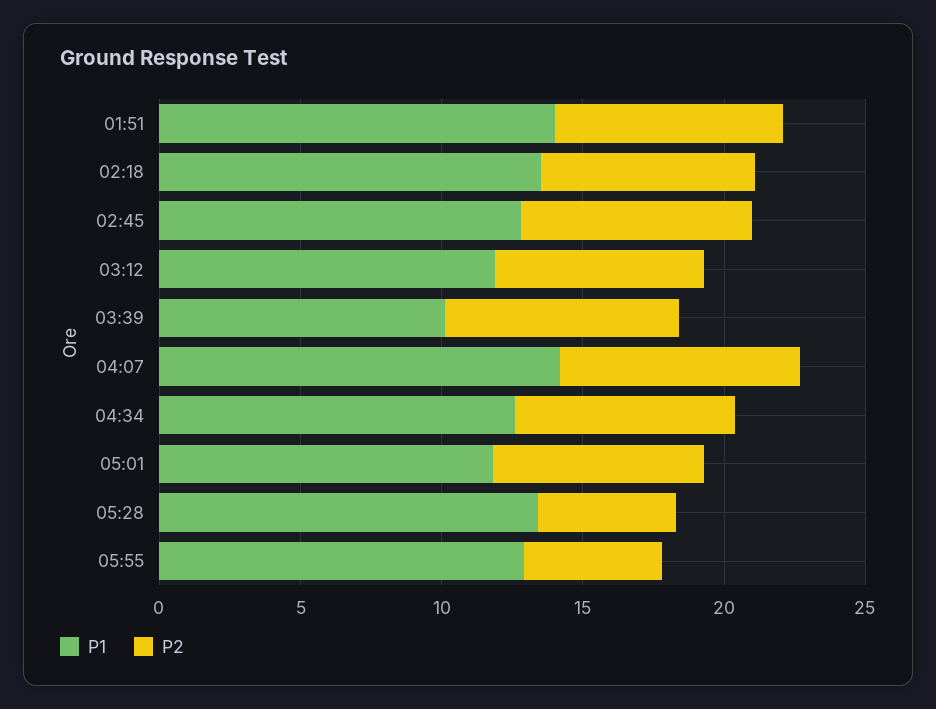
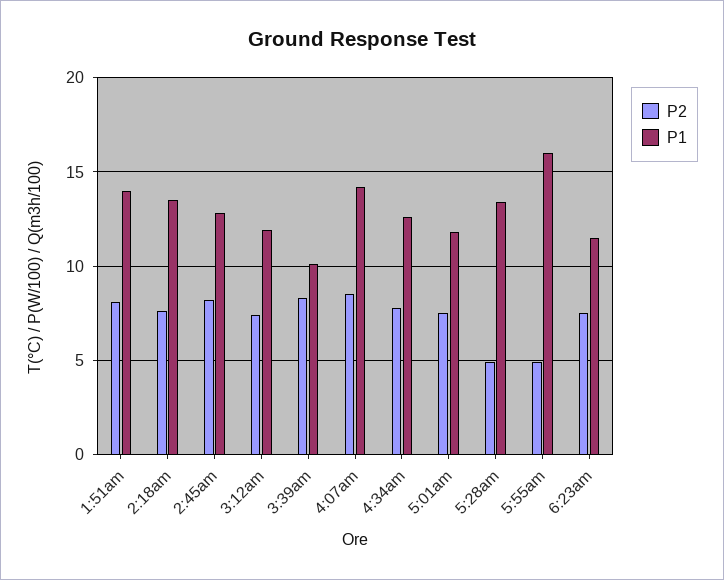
P1, 05:55: 13 -> 16
P2, 6:23am: none -> 7.5
P1, 6:23am: none -> 11.5

